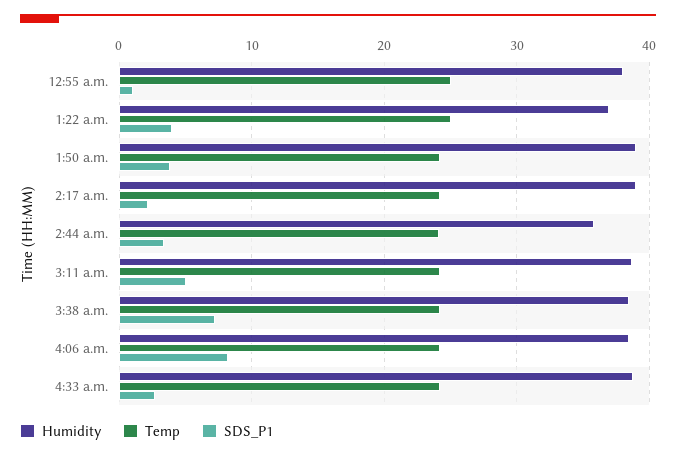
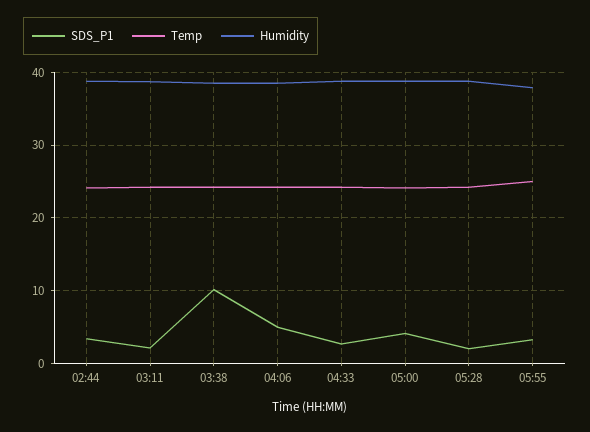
Humidity, 12:55 a.m.: 38 -> none
Temp, 12:55 a.m.: 25 -> none
SDS_P1, 12:55 a.m.: 1 -> none
Humidity, 1:22 a.m.: 37 -> none
Temp, 1:22 a.m.: 25 -> none
SDS_P1, 1:22 a.m.: 4 -> none
Humidity, 1:50 a.m.: 39 -> none
Temp, 1:50 a.m.: 24 -> none
SDS_P1, 1:50 a.m.: 4 -> none
Humidity, 2:17 a.m.: 39 -> none
Temp, 2:17 a.m.: 24 -> none
SDS_P1, 2:17 a.m.: 2 -> none
Humidity, 2:44 a.m.: 36 -> 39
SDS_P1, 3:11 a.m.: 5 -> 2
SDS_P1, 3:38 a.m.: 7 -> 10
SDS_P1, 4:06 a.m.: 8 -> 5
SDS_P1, 05:00: none -> 4
Temp, 05:00: none -> 24
Humidity, 05:00: none -> 39
SDS_P1, 05:28: none -> 2
Temp, 05:28: none -> 24
Humidity, 05:28: none -> 39
SDS_P1, 05:55: none -> 3
Temp, 05:55: none -> 25
Humidity, 05:55: none -> 38

